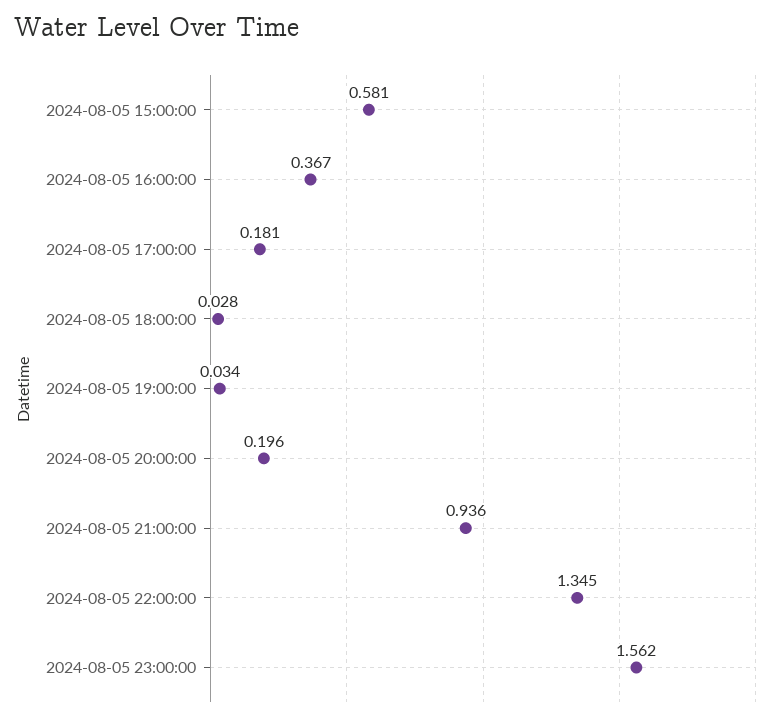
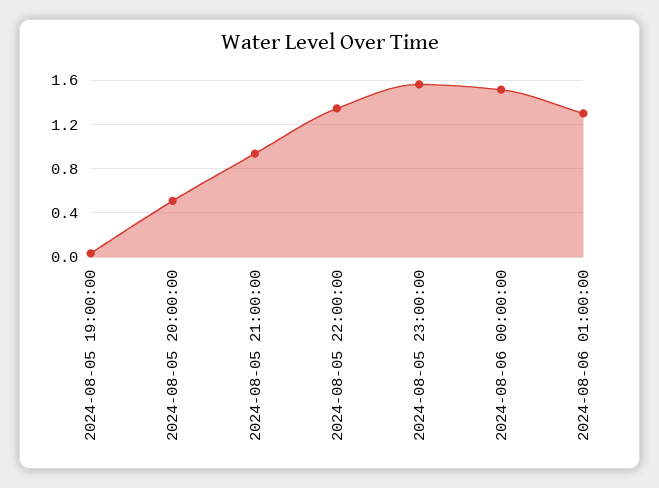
2024-08-05 15:00:00: 0.581 -> none
2024-08-05 16:00:00: 0.367 -> none
2024-08-05 17:00:00: 0.181 -> none
2024-08-05 18:00:00: 0.028 -> none
2024-08-05 20:00:00: 0.196 -> 0.5
2024-08-06 00:00:00: none -> 1.5
2024-08-06 01:00:00: none -> 1.3

